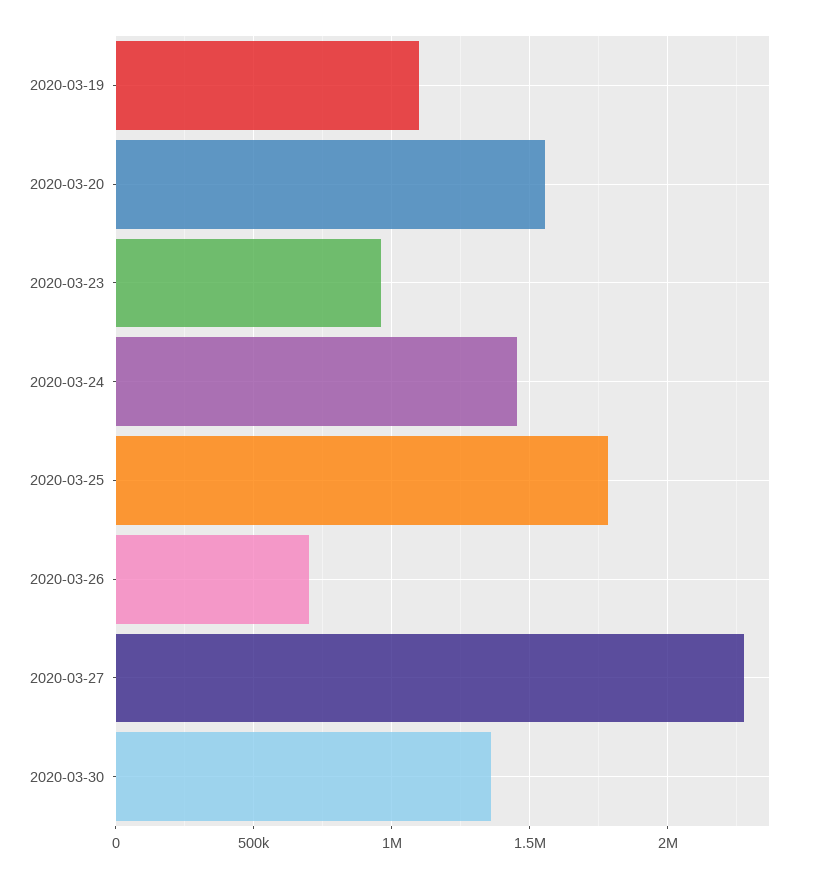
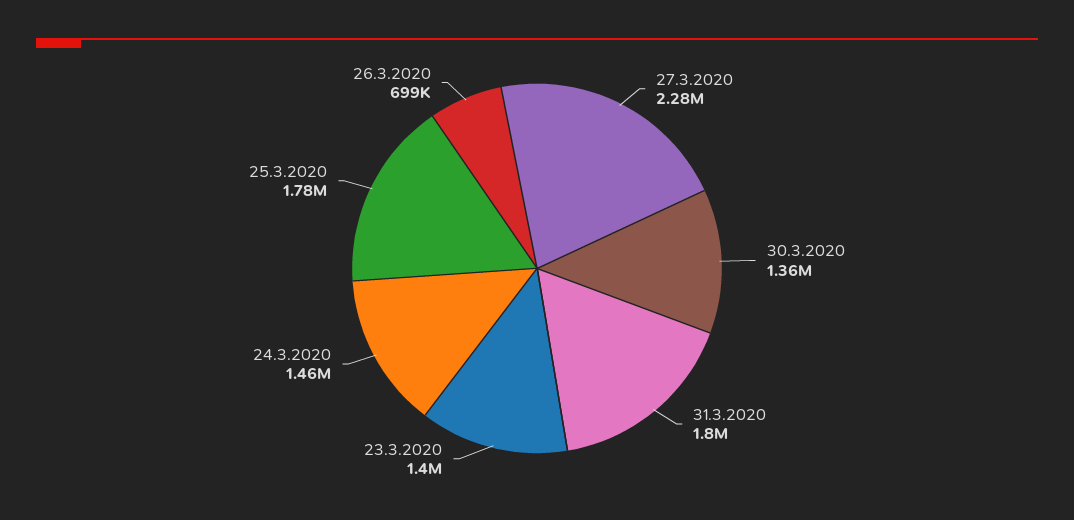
2020-03-19: 1100000 -> none
2020-03-20: 1550000 -> none
2020-03-23: 950000 -> 1400000
31.3.2020: none -> 1800000

